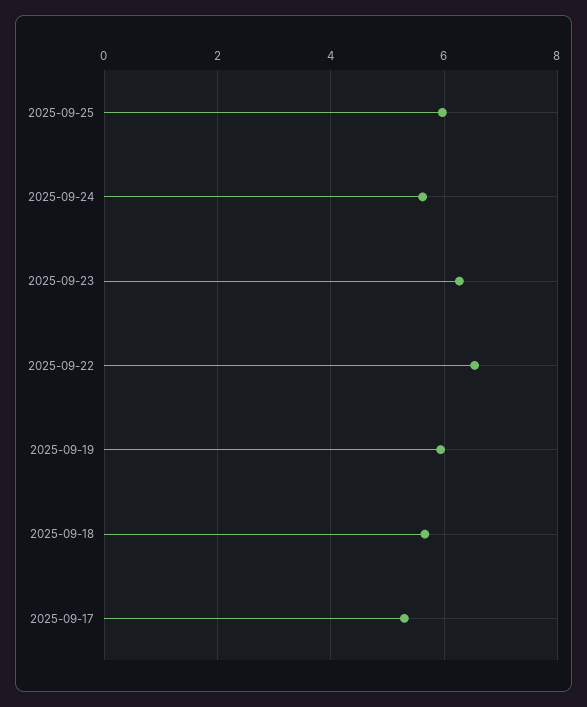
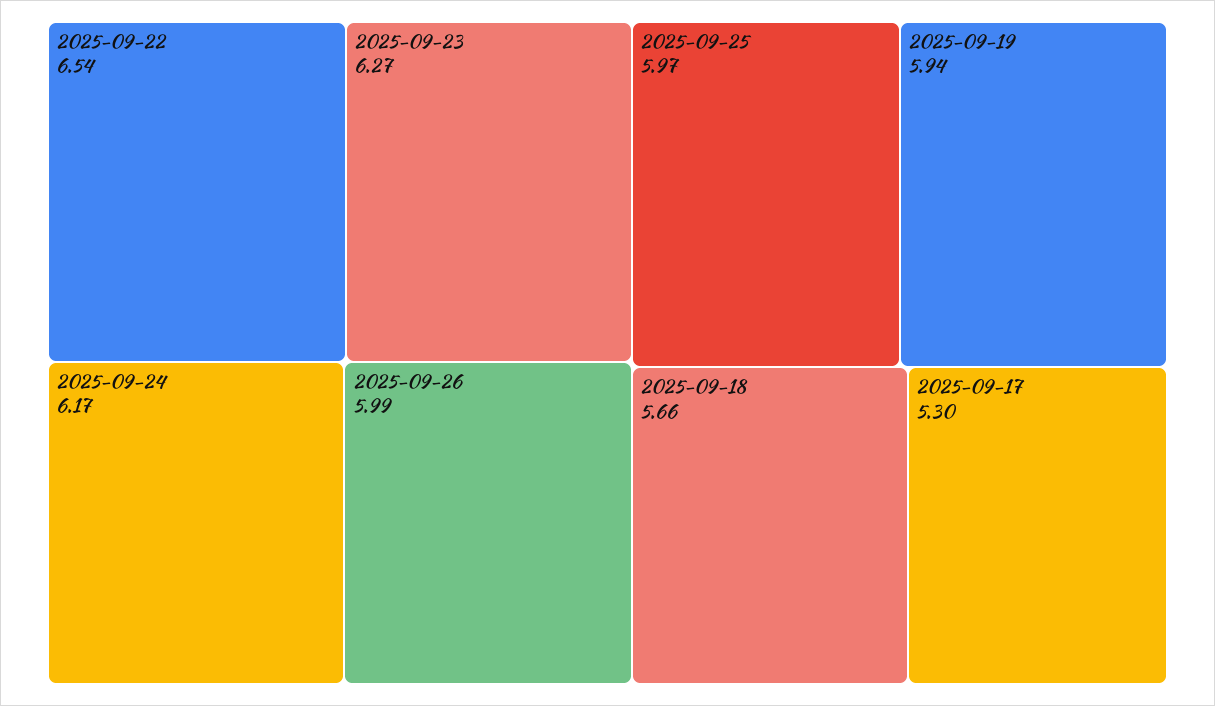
2025-09-24: 5.6 -> 6.17
2025-09-26: none -> 5.99

